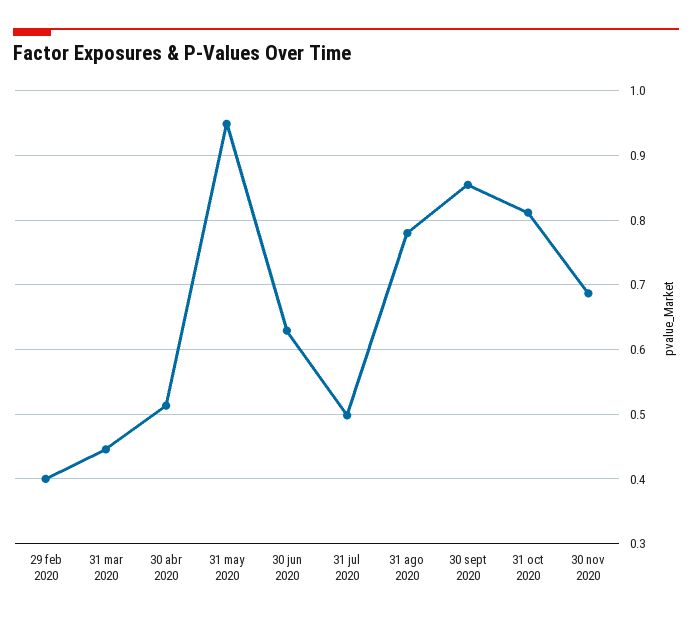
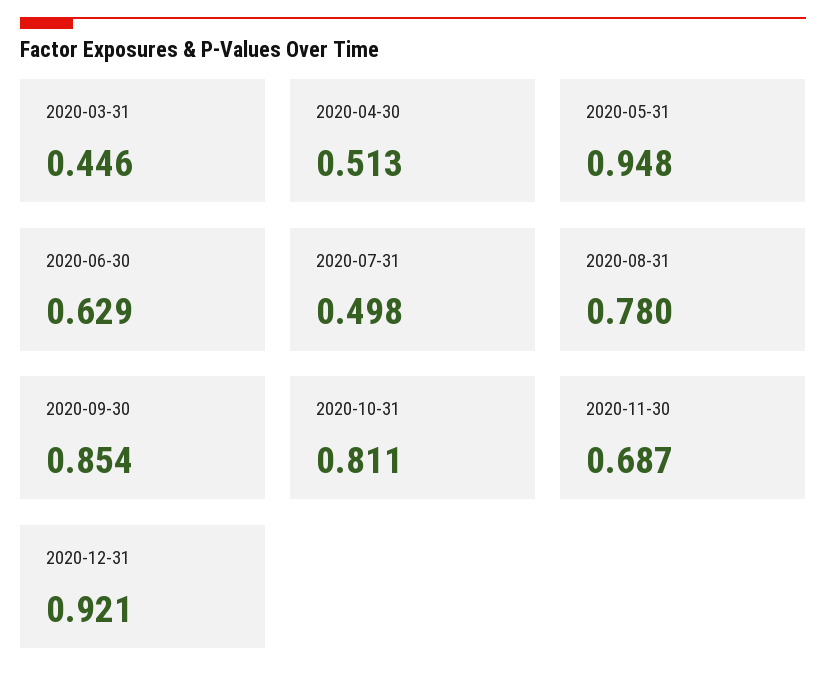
29 feb 2020: 0.4 -> none
2020-12-31: none -> 0.921

